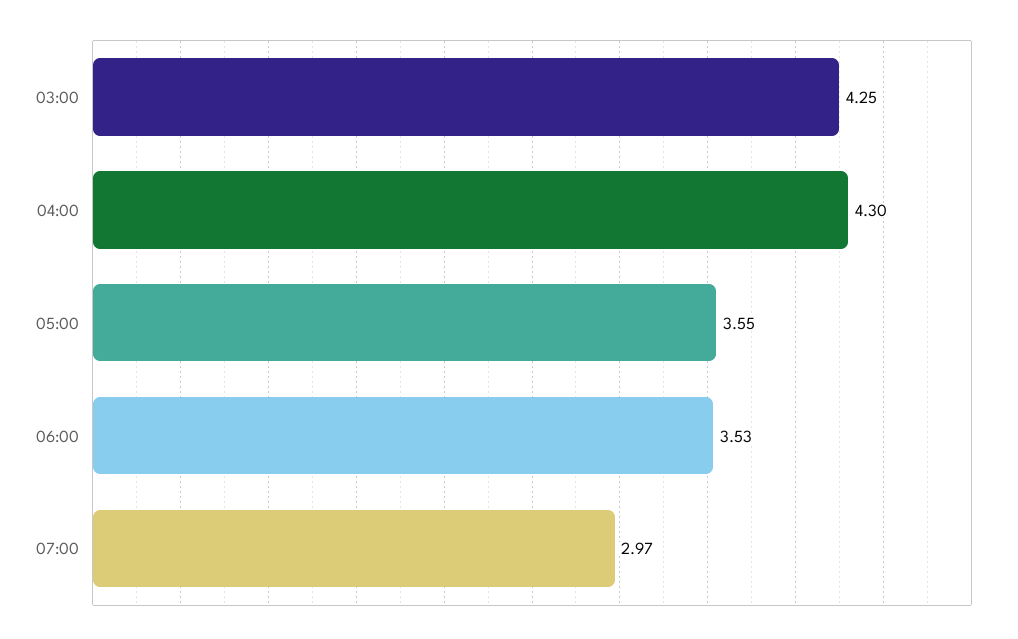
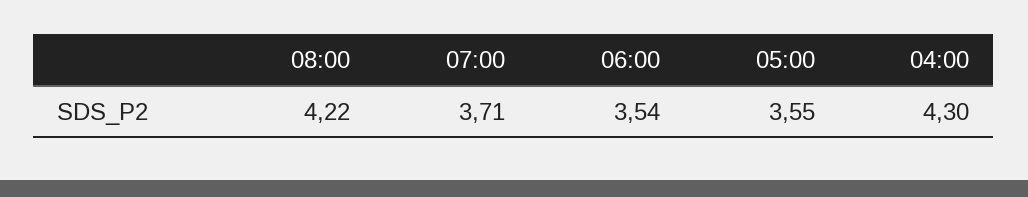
03:00: 4.25 -> none
06:00: 3.53 -> 3.54
07:00: 2.97 -> 3.71
08:00: none -> 4.22

